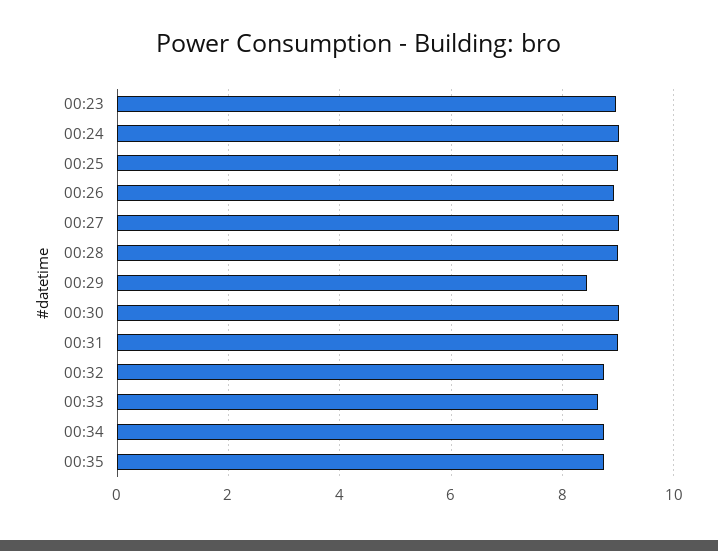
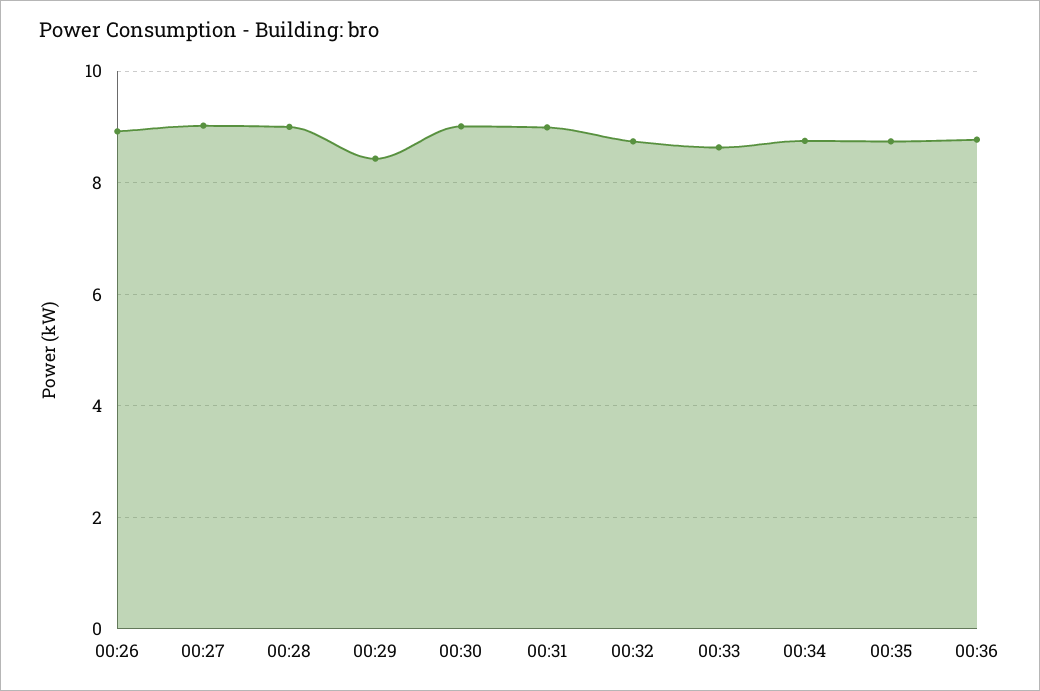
00:23: 9 -> none
00:24: 9 -> none
00:25: 9 -> none
00:36: none -> 8.8

